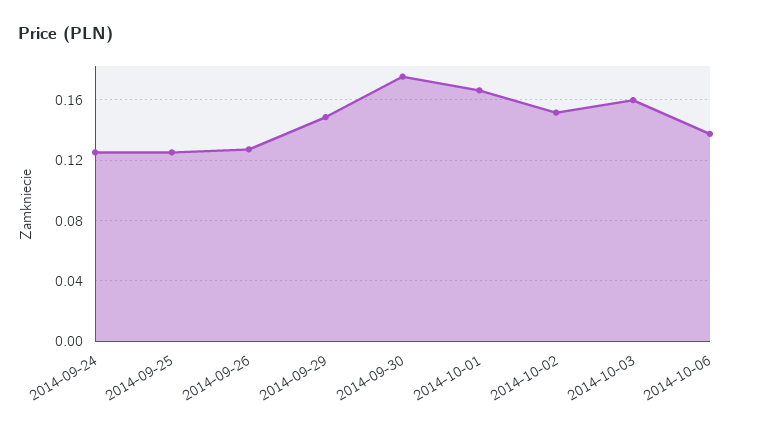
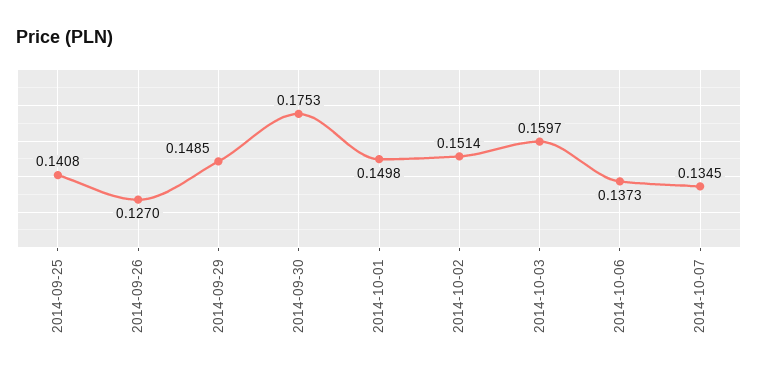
2014-09-24: 0.125 -> none
2014-09-25: 0.125 -> 0.1408
2014-10-01: 0.165 -> 0.1498
2014-10-07: none -> 0.1345

